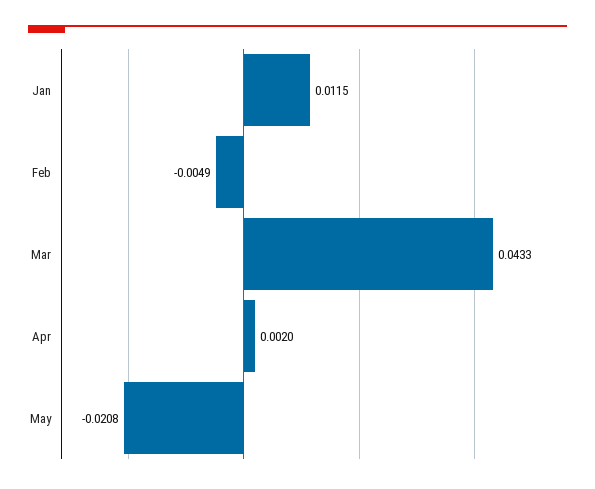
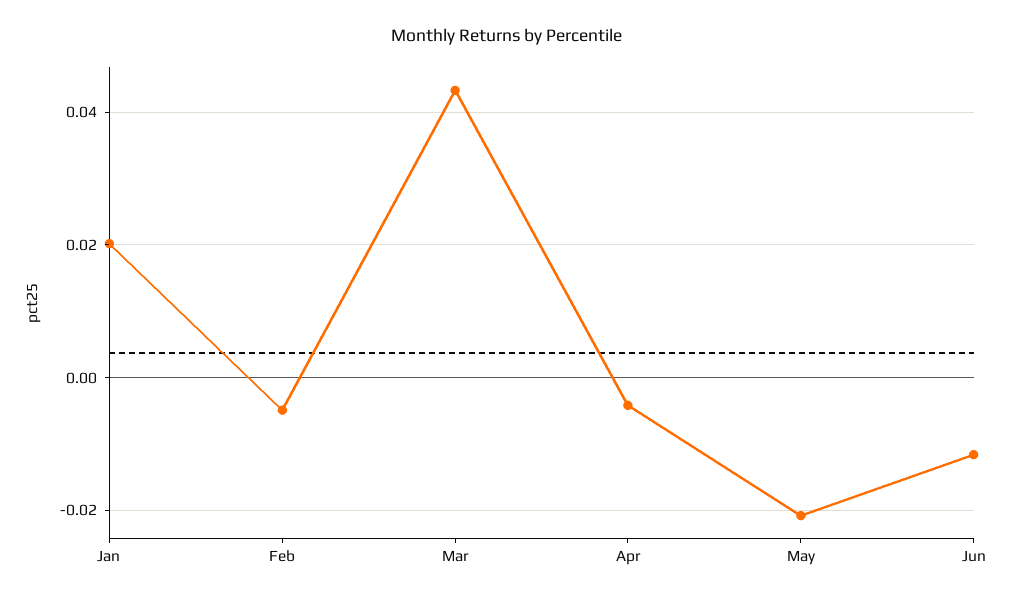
Jan: 0.0115 -> 0.02
Apr: 0.002 -> -0.004
Jun: none -> -0.012

